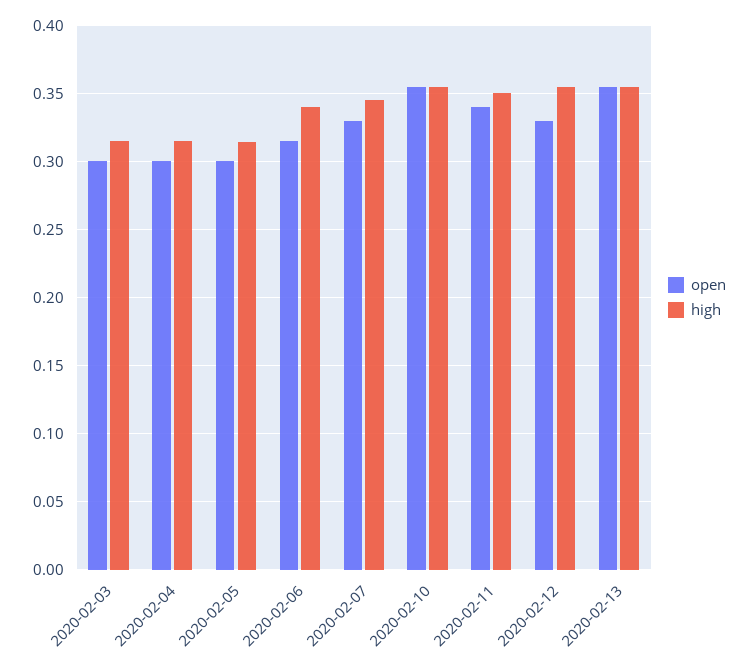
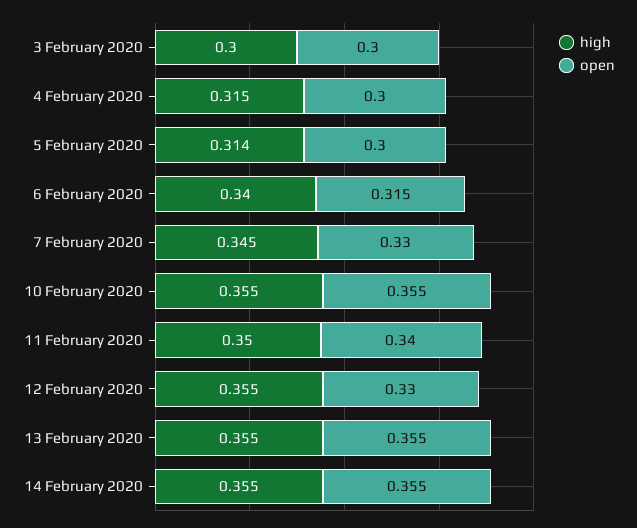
high, 2020-02-03: 0.315 -> 0.3
high, 14 February 2020: none -> 0.355
open, 14 February 2020: none -> 0.355

